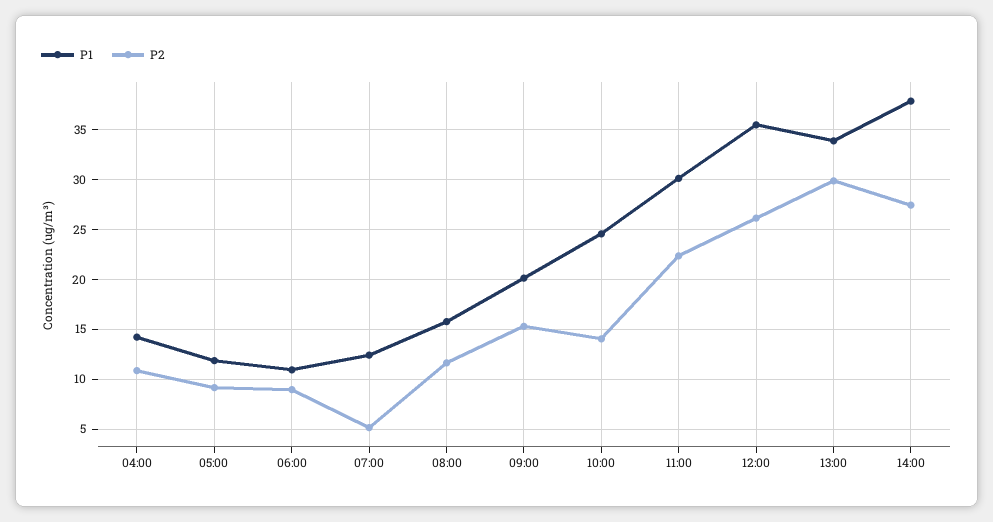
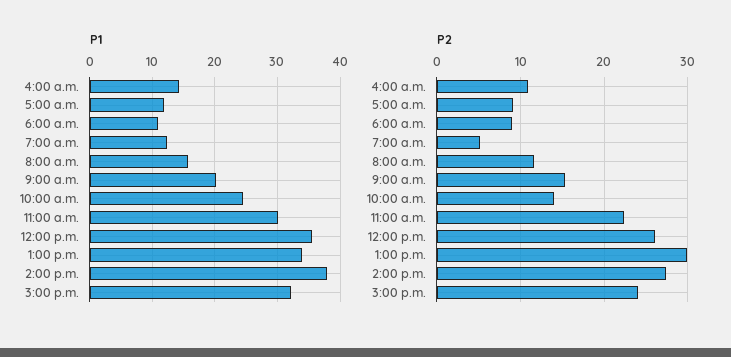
P1, 3:00 p.m.: none -> 32
P2, 3:00 p.m.: none -> 24

